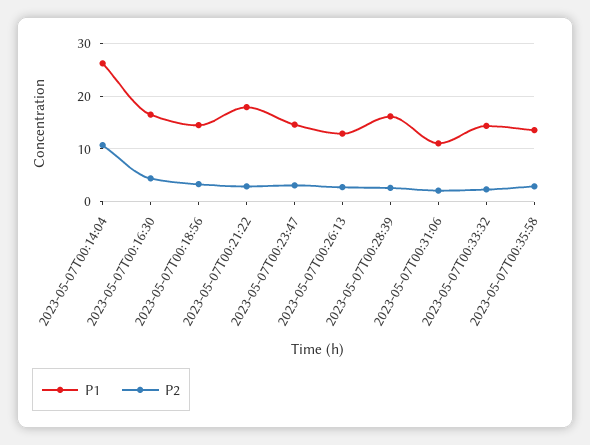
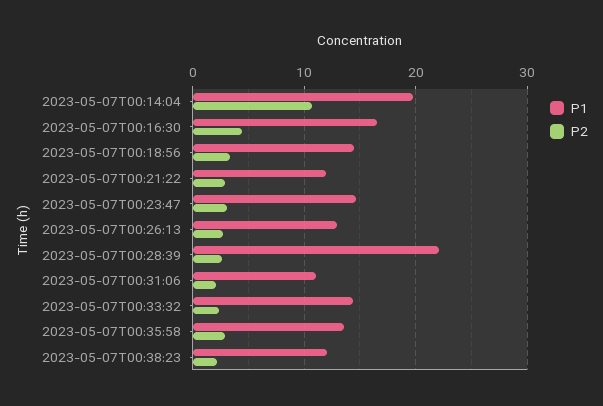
P1, 2023-05-07T00:14:04: 26 -> 20
P1, 2023-05-07T00:21:22: 18 -> 12
P1, 2023-05-07T00:28:39: 16 -> 22
P1, 2023-05-07T00:38:23: none -> 12
P2, 2023-05-07T00:38:23: none -> 2

